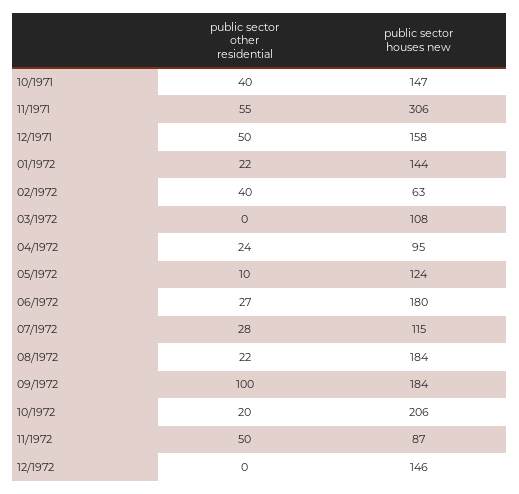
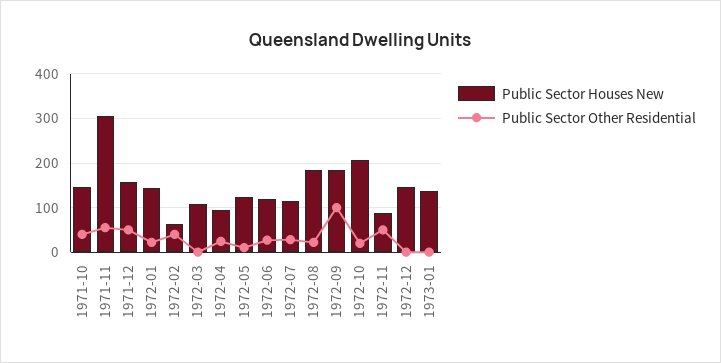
public sector houses new, 06/1972: 180 -> 120
public sector houses new, 1973-01: none -> 140
public sector other residential, 1973-01: none -> 0

